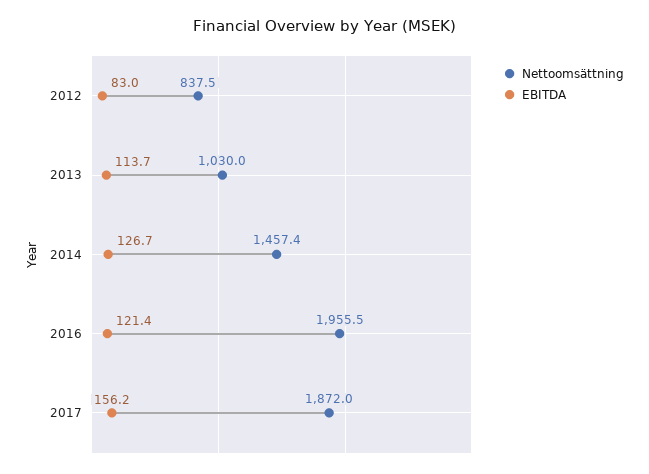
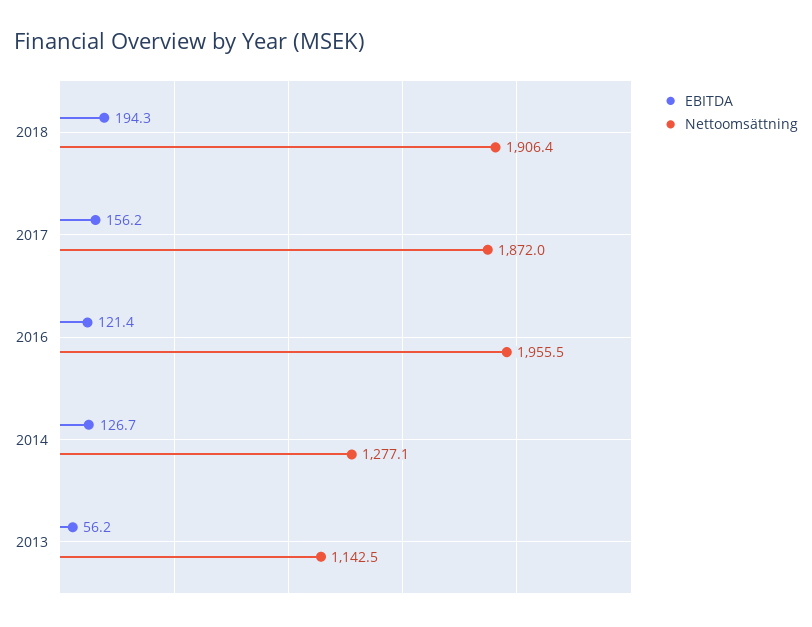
Nettoomsättning, 2012: 837.5 -> none
EBITDA, 2012: 83 -> none
Nettoomsättning, 2013: 1030 -> 1142.5
EBITDA, 2013: 113.7 -> 56.2
Nettoomsättning, 2014: 1457.4 -> 1277.1
EBITDA, 2018: none -> 194.3
Nettoomsättning, 2018: none -> 1906.4

